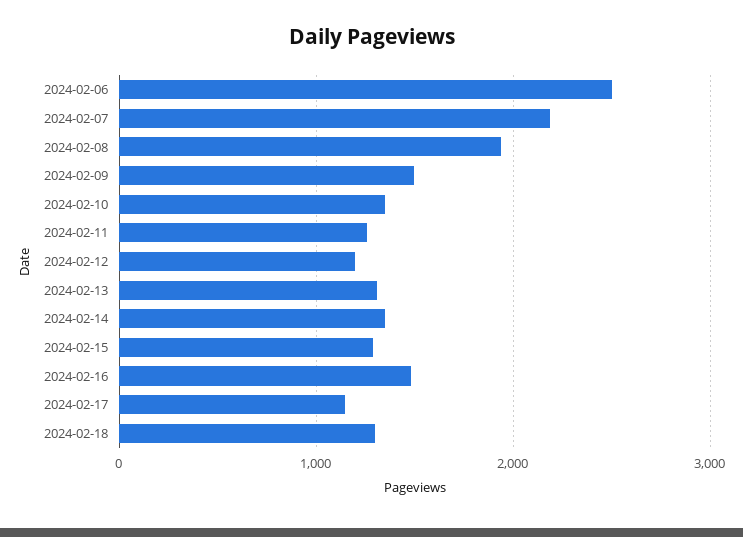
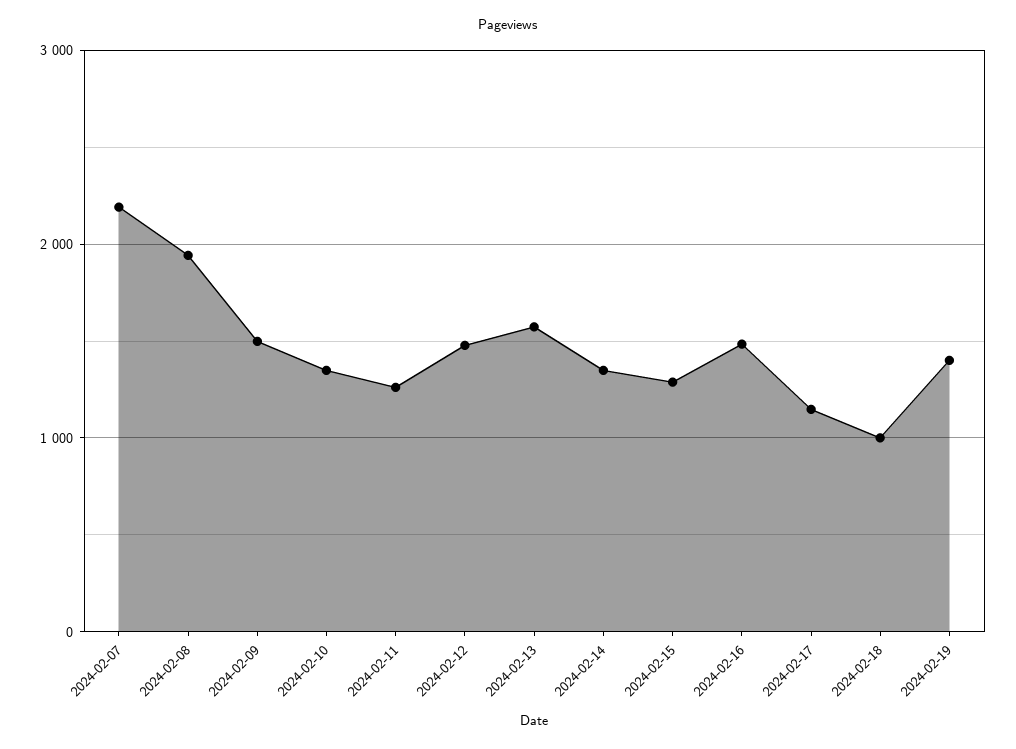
2024-02-06: 2500 -> none
2024-02-12: 1200 -> 1500
2024-02-13: 1300 -> 1600
2024-02-18: 1300 -> 1000
2024-02-19: none -> 1400

